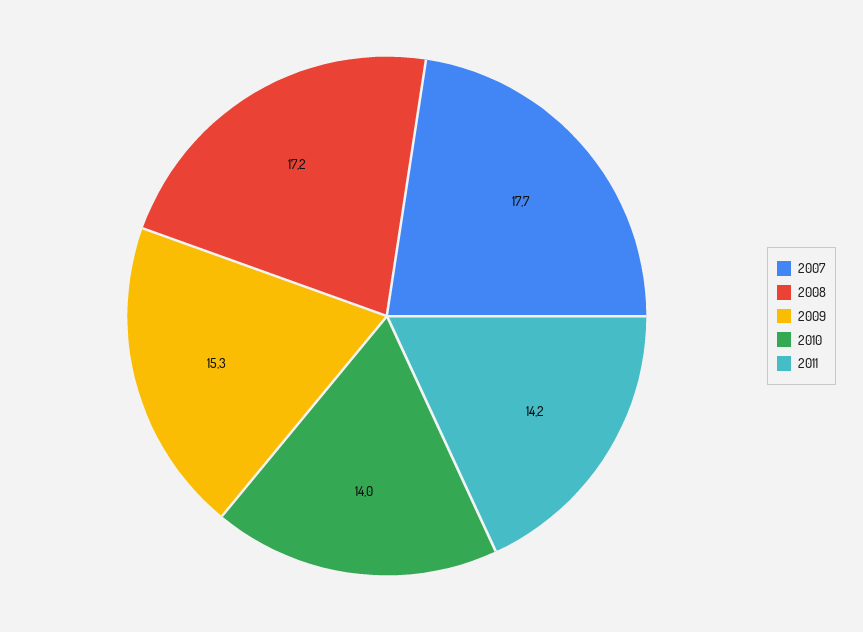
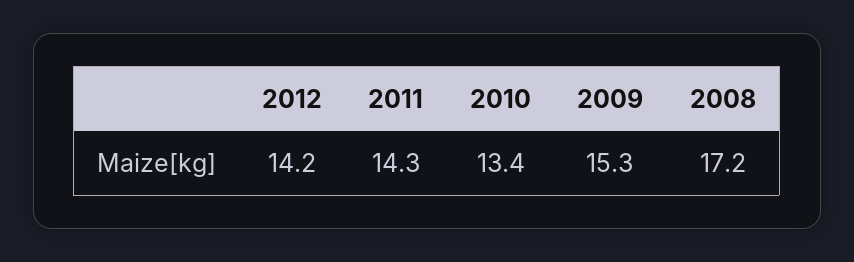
2007: 17.7 -> none
2010: 14 -> 13.4
2011: 14.2 -> 14.3
2012: none -> 14.2

